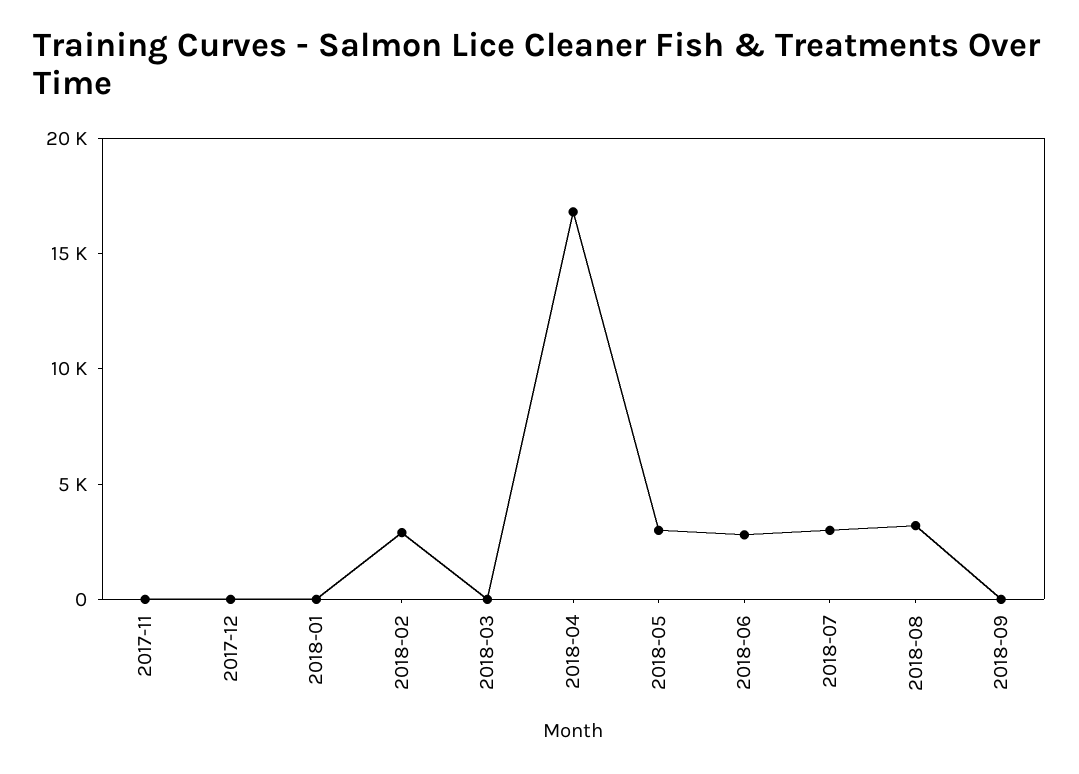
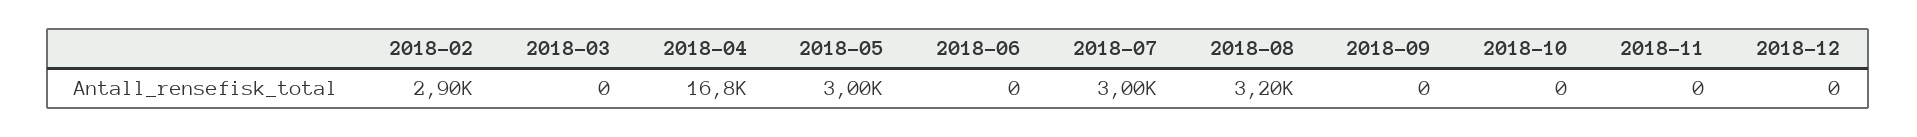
2017-11: 0 -> none
2017-12: 0 -> none
2018-01: 0 -> none
2018-06: 3000 -> 0
2018-10: none -> 0
2018-11: none -> 0
2018-12: none -> 0

